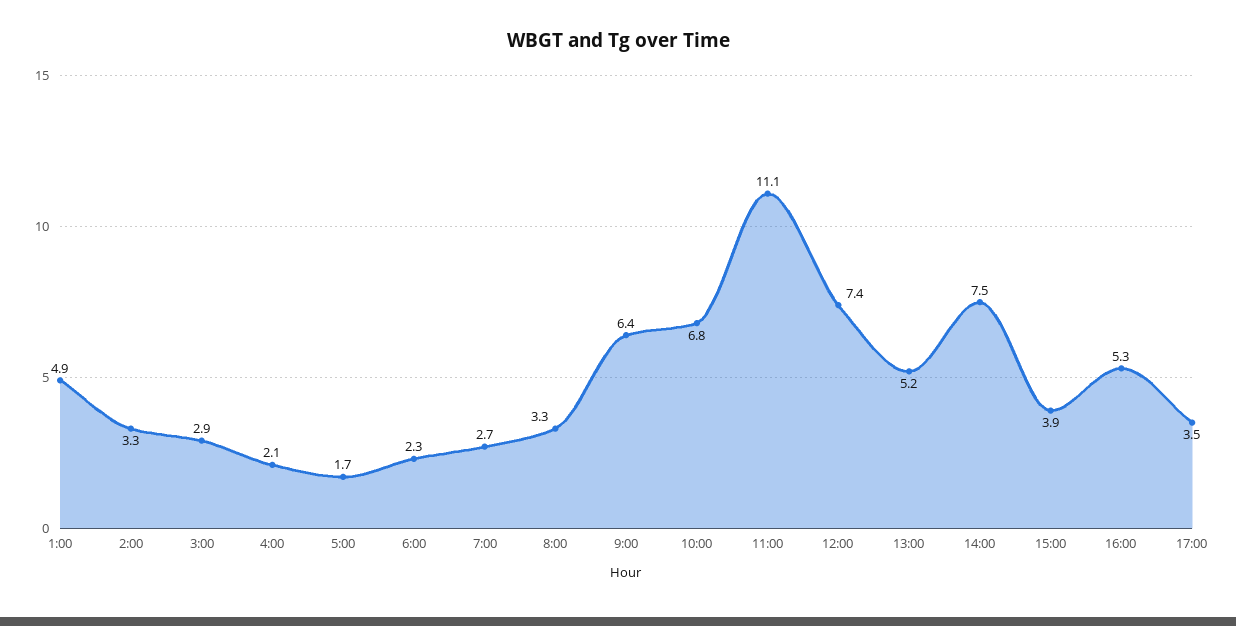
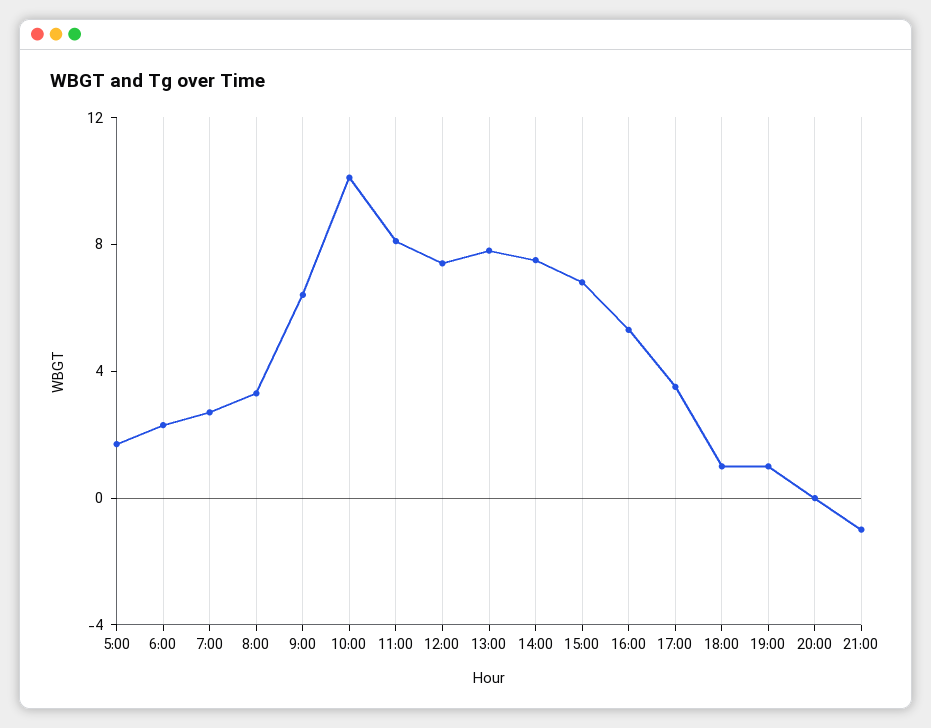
1:00: 4.9 -> none
2:00: 3.3 -> none
3:00: 2.9 -> none
4:00: 2.1 -> none
10:00: 6.8 -> 10
11:00: 11.1 -> 8
13:00: 5.2 -> 8
15:00: 3.9 -> 7
18:00: none -> 1
19:00: none -> 1
20:00: none -> 0
21:00: none -> -1

